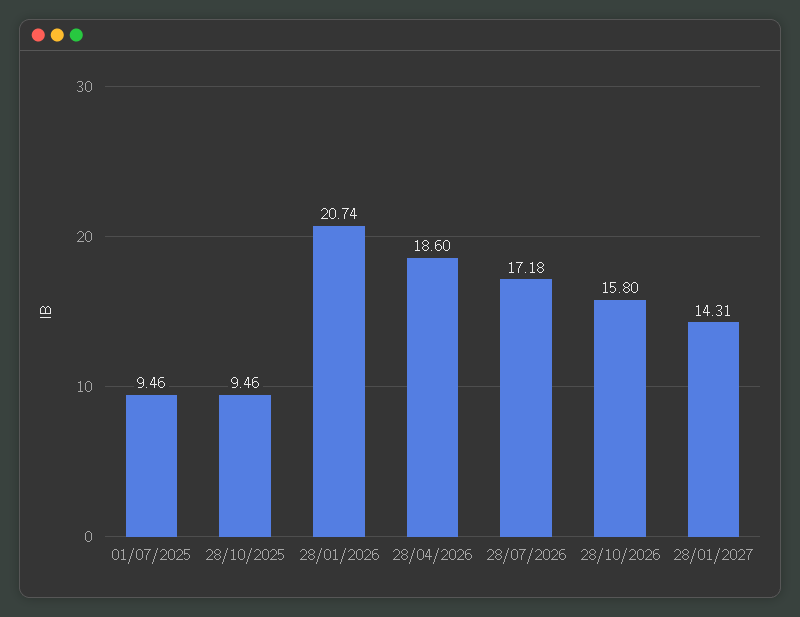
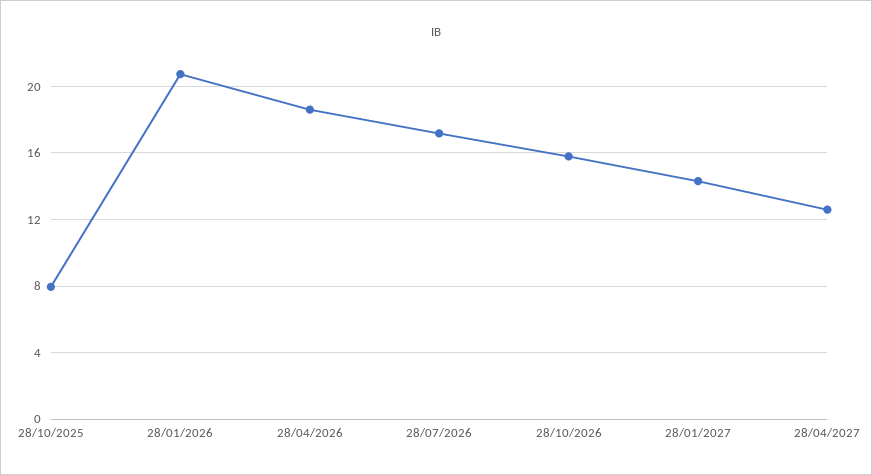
01/07/2025: 9.46 -> none
28/10/2025: 9.46 -> 8
28/04/2027: none -> 12.5

